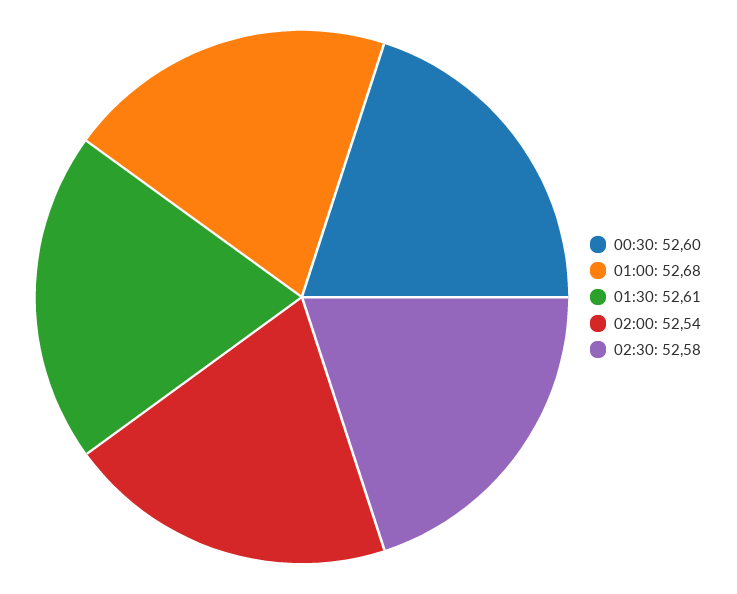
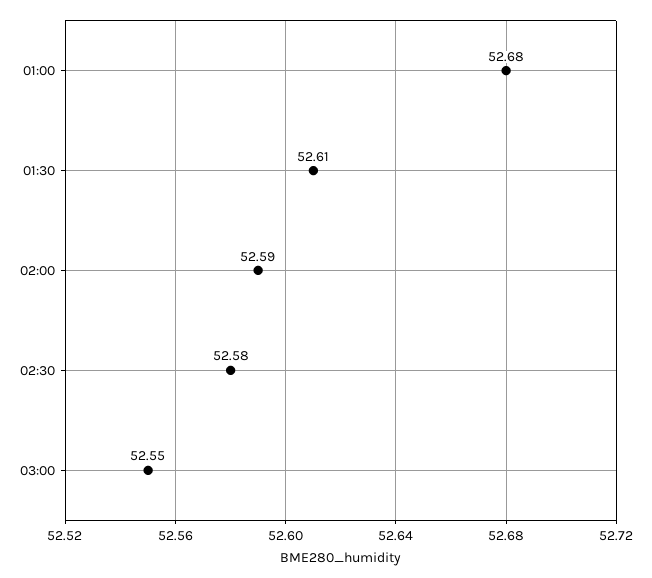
00:30: 52.6 -> none
02:00: 52.54 -> 52.59
03:00: none -> 52.55

